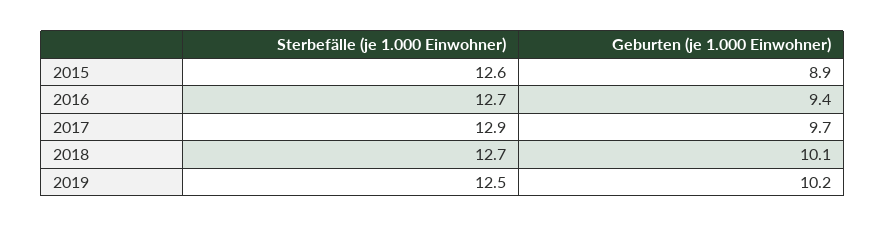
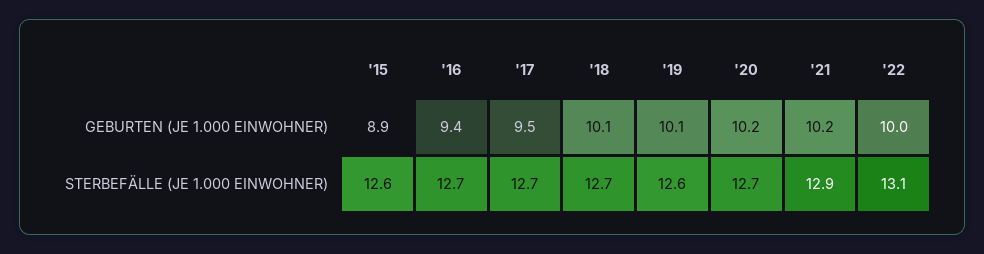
Sterbefälle (je 1.000 Einwohner), 2017: 12.9 -> 12.7
Geburten (je 1.000 Einwohner), 2017: 9.7 -> 9.5
Sterbefälle (je 1.000 Einwohner), 2019: 12.5 -> 12.6
Geburten (je 1.000 Einwohner), 2019: 10.2 -> 10.1
Geburten (je 1.000 Einwohner), '20: none -> 10.2
Geburten (je 1.000 Einwohner), '21: none -> 10.2
Geburten (je 1.000 Einwohner), '22: none -> 10
Sterbefälle (je 1.000 Einwohner), '20: none -> 12.7
Sterbefälle (je 1.000 Einwohner), '21: none -> 12.9
Sterbefälle (je 1.000 Einwohner), '22: none -> 13.1

